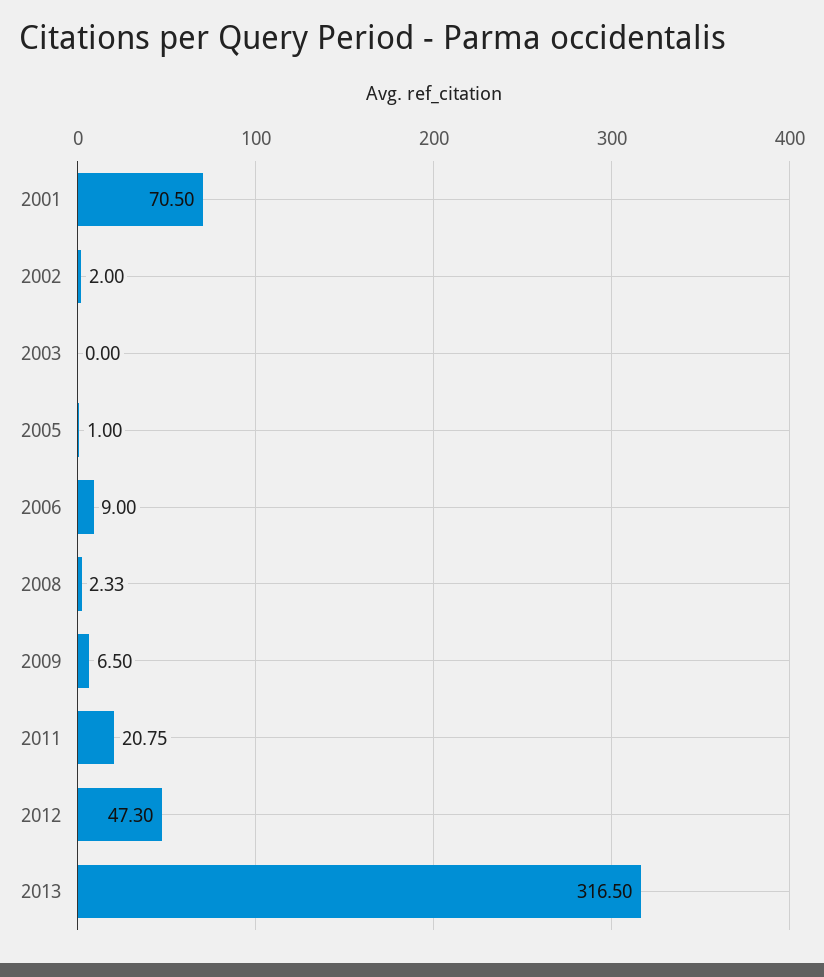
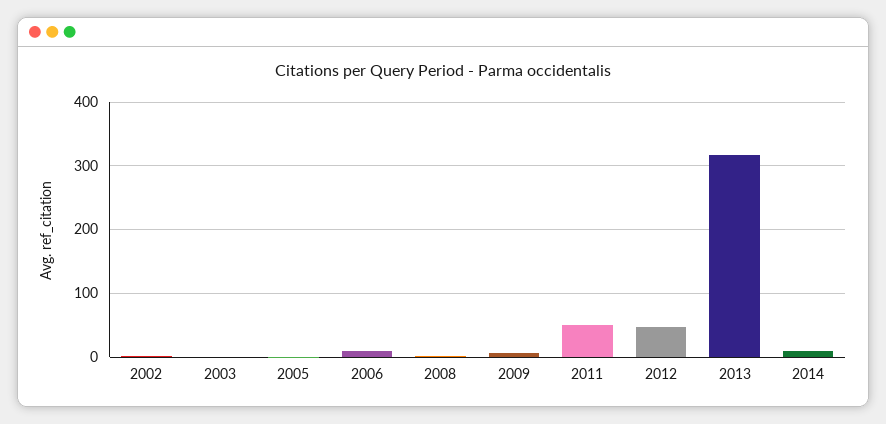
2001: 70.5 -> none
2011: 20.75 -> 50
2014: none -> 10

